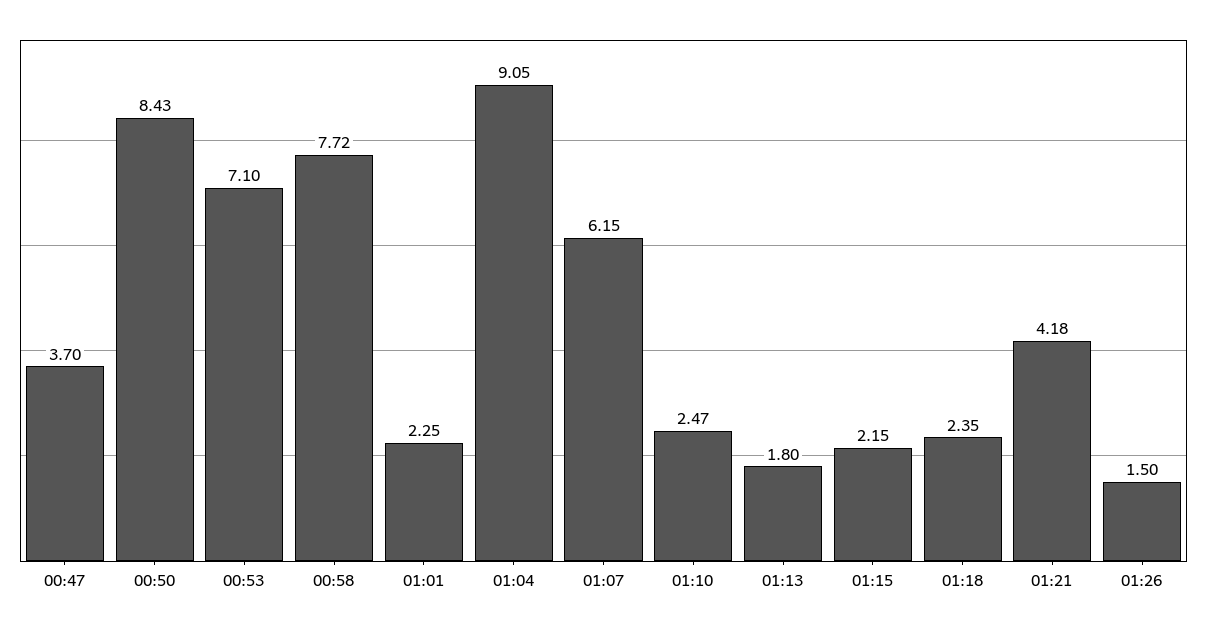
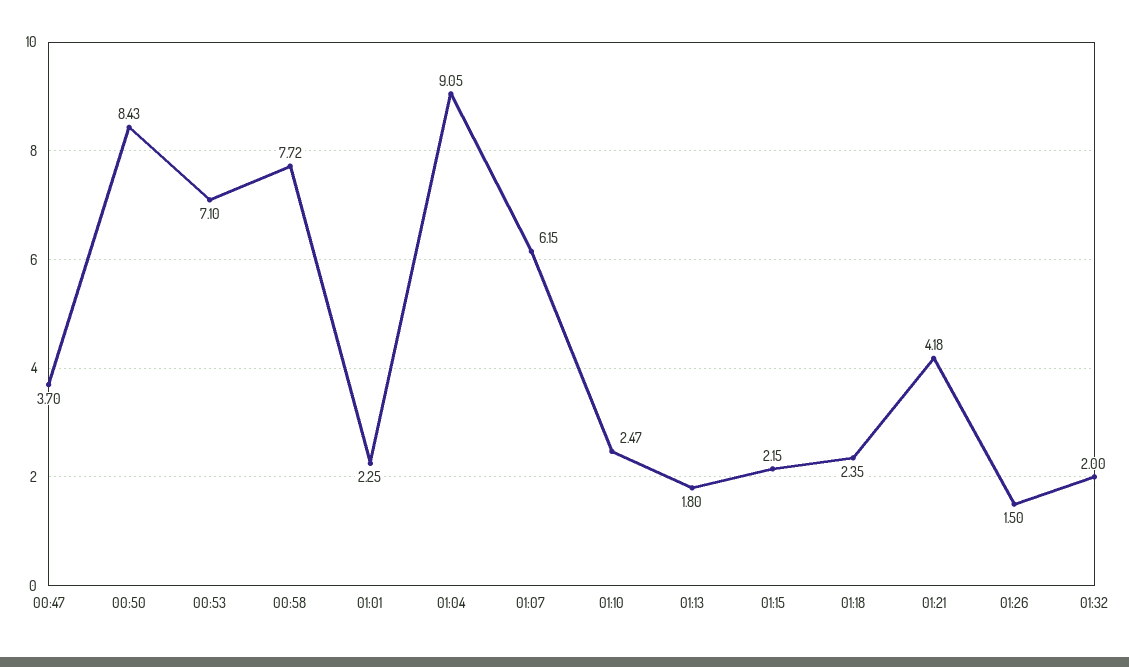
01:32: none -> 2

